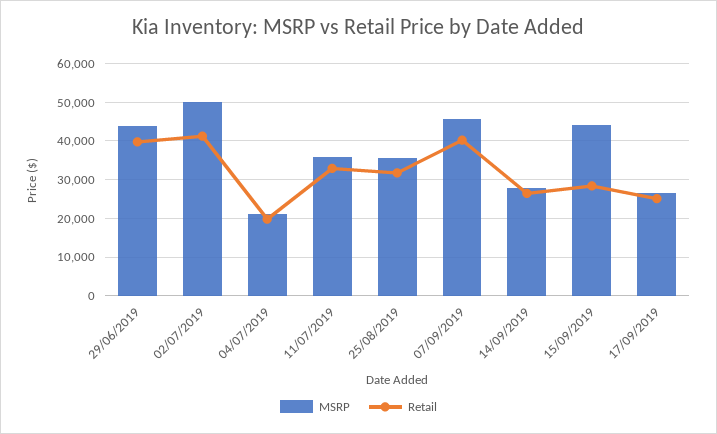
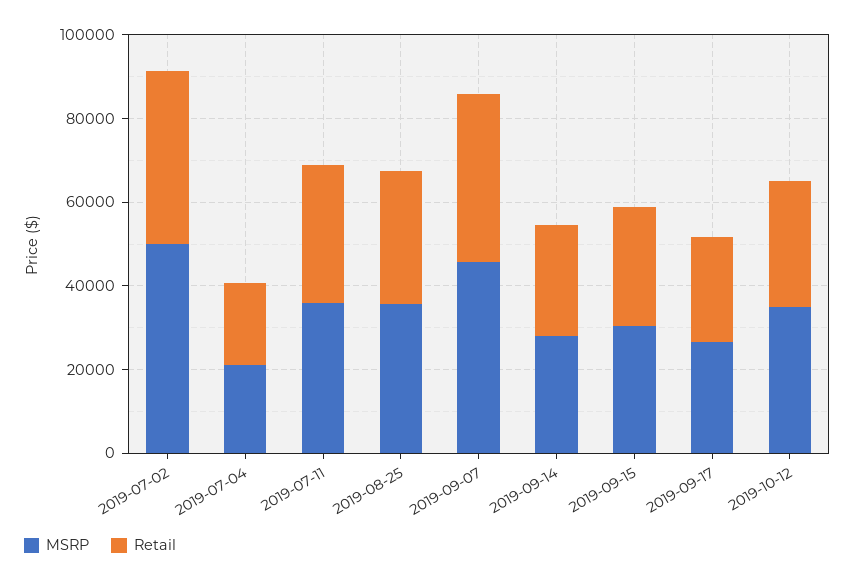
MSRP, 29/06/2019: 44000 -> none
Retail, 29/06/2019: 40000 -> none
MSRP, 15/09/2019: 44000 -> 30000
MSRP, 2019-10-12: none -> 35000
Retail, 2019-10-12: none -> 30000

